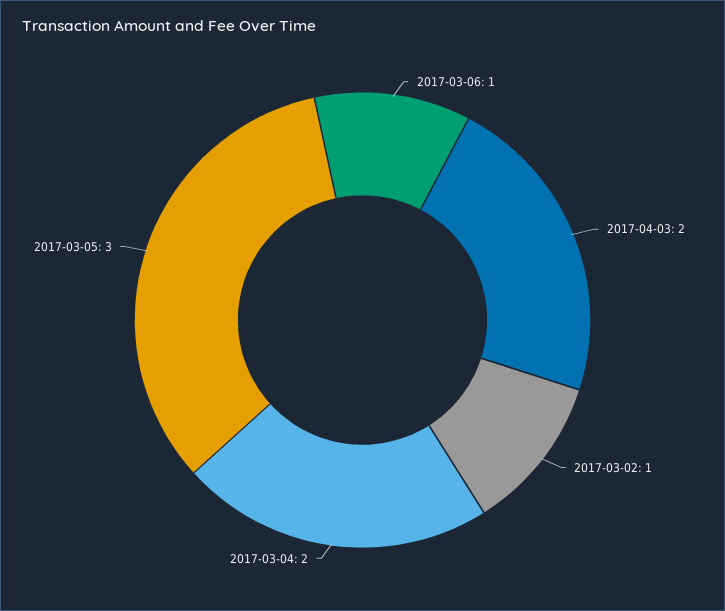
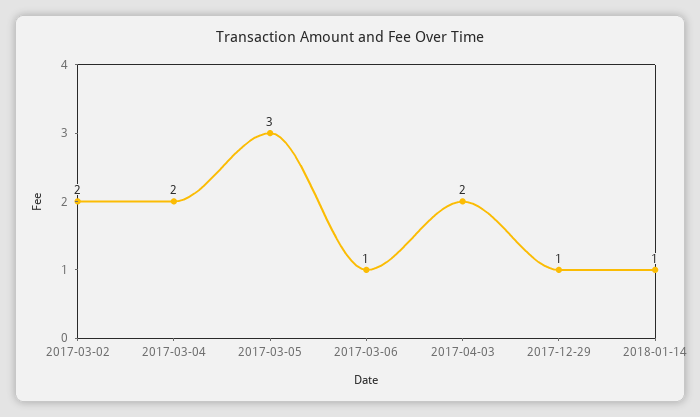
2017-03-02: 1 -> 2
2017-12-29: none -> 1
2018-01-14: none -> 1

